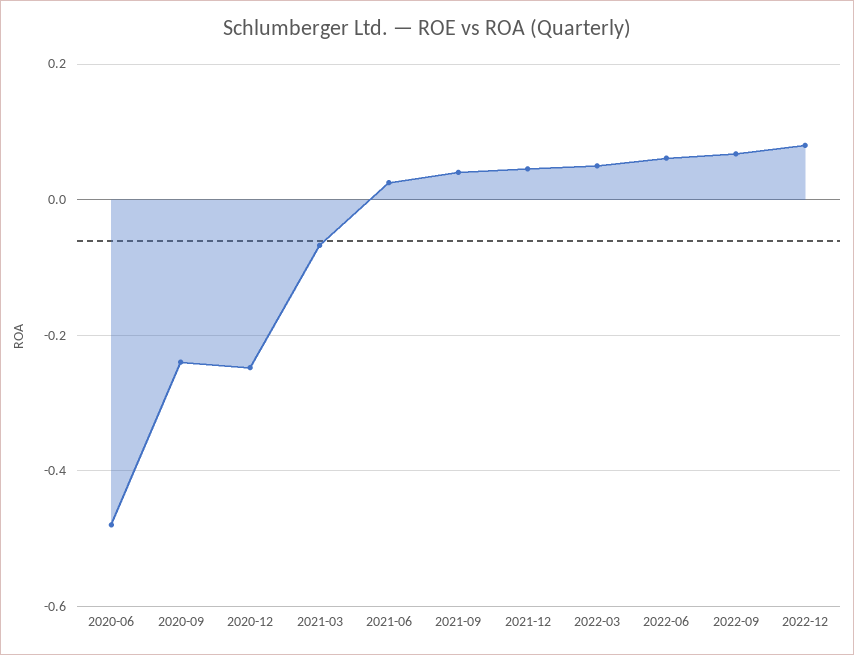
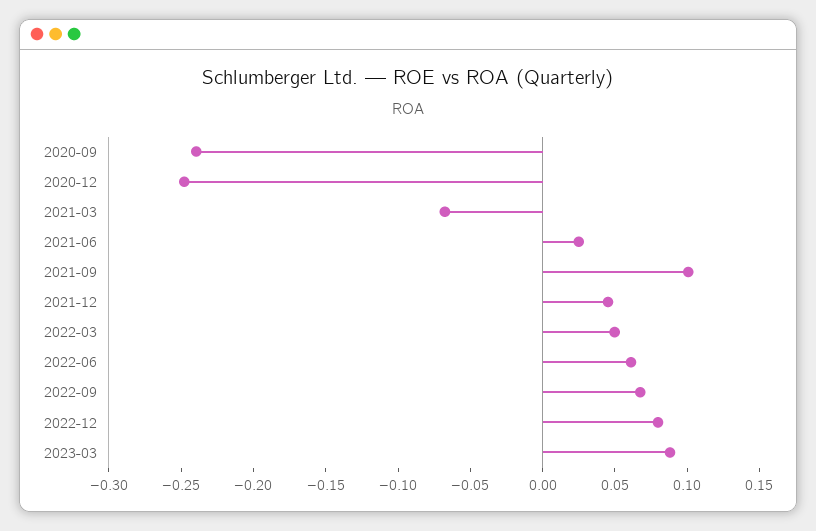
2020-06: -0.48 -> none
2021-09: 0.04 -> 0.1
2023-03: none -> 0.09

